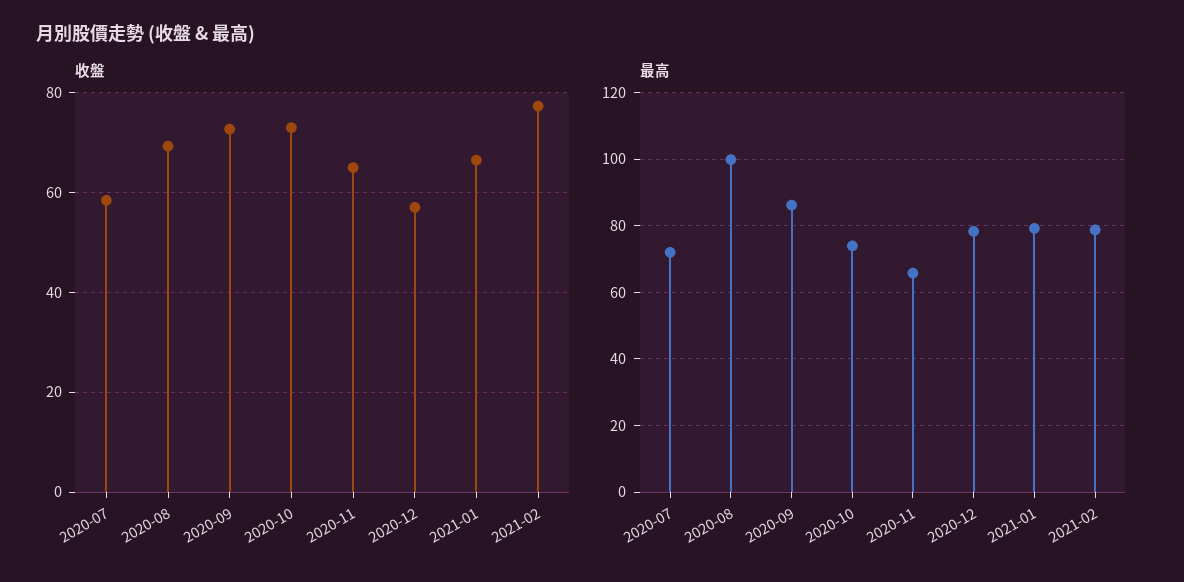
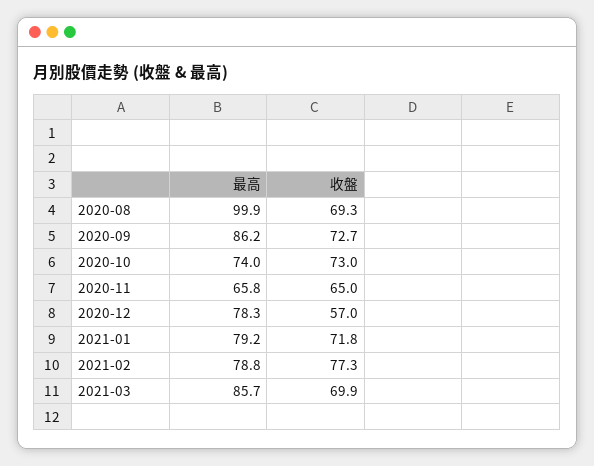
收盤, 2020-07: 58 -> none
收盤, 2021-01: 66 -> 71.8
最高, 2020-07: 72 -> none
最高, 2021-03: none -> 85.7
收盤, 2021-03: none -> 69.9

